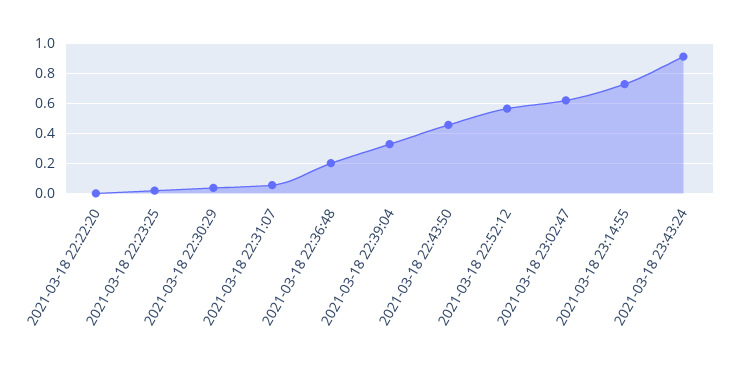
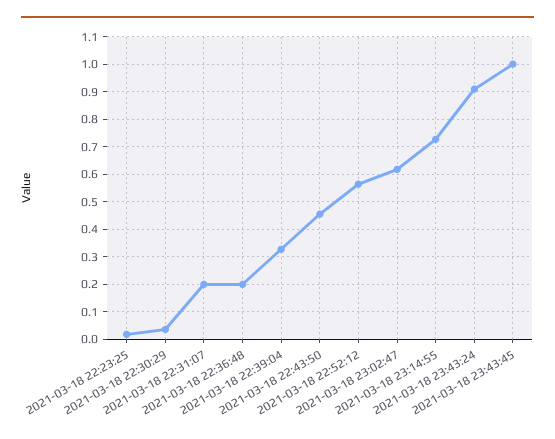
2021-03-18 22:22:20: 0 -> none
2021-03-18 22:31:07: 0.05 -> 0.2
2021-03-18 23:43:45: none -> 1

